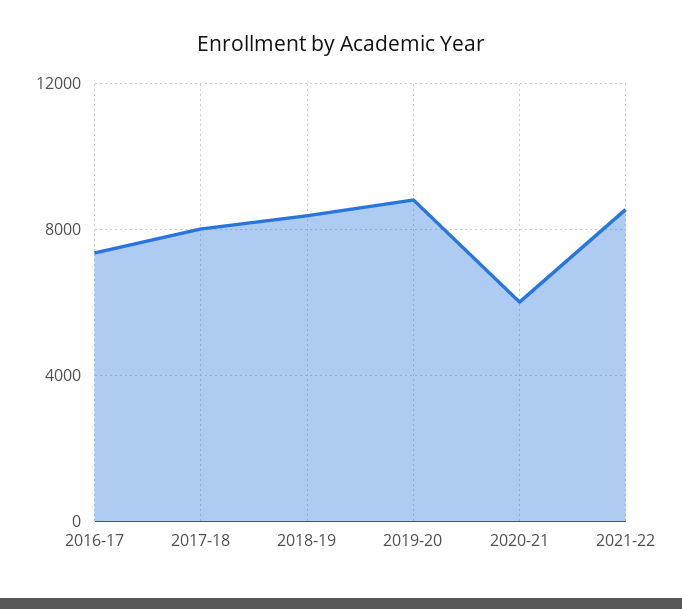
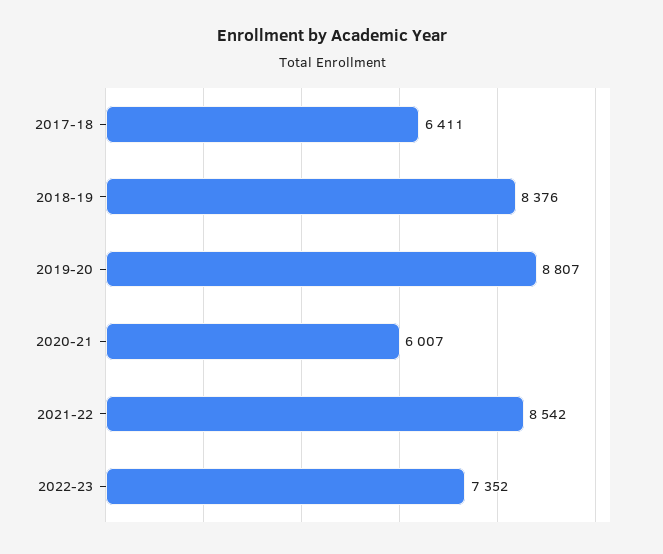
2016-17: 7500 -> none
2017-18: 8000 -> 6411
2022-23: none -> 7352

